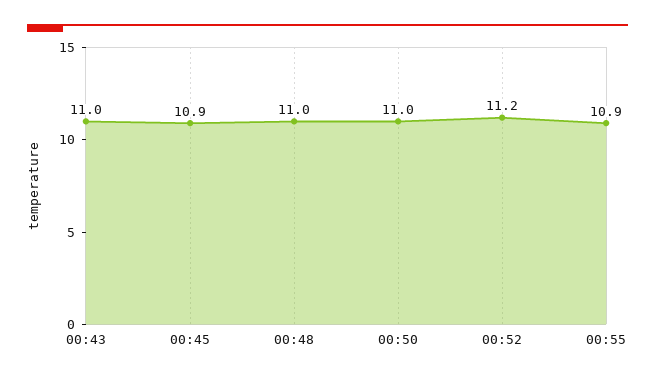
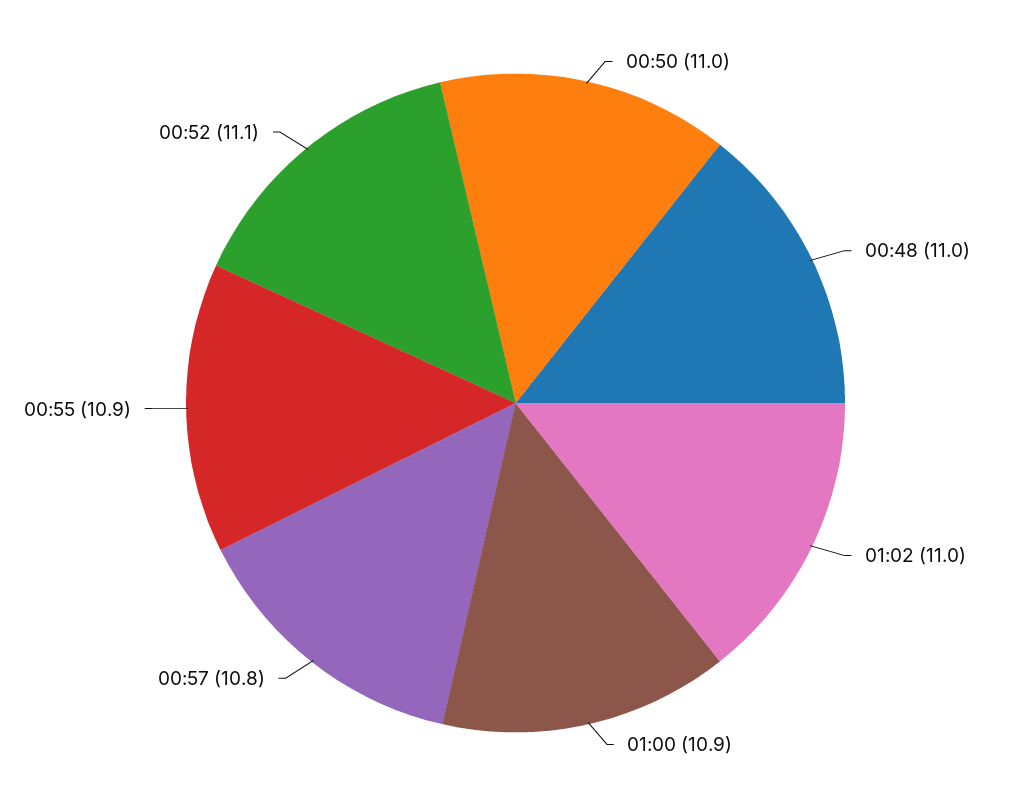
00:43: 11 -> none
00:45: 10.9 -> none
00:52: 11.2 -> 11.1
01:02: none -> 11
01:00: none -> 10.9
00:57: none -> 10.8

